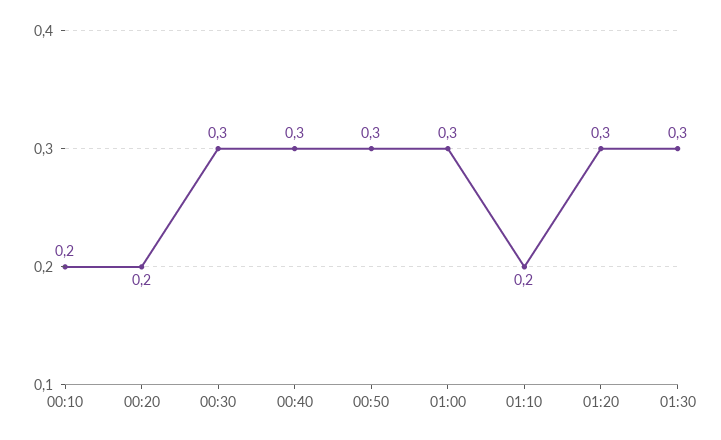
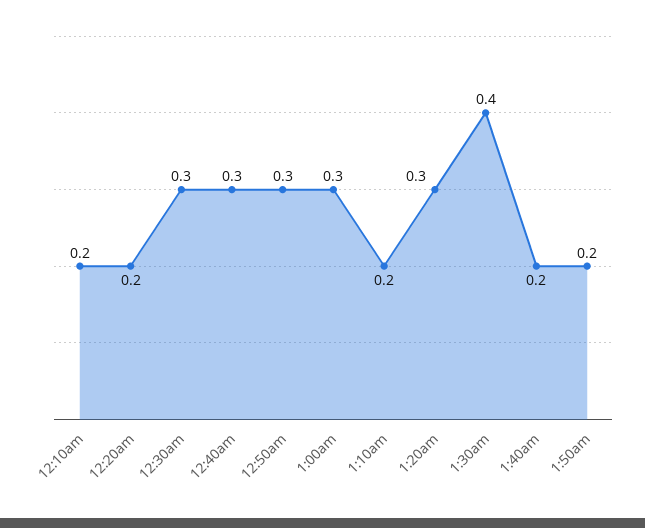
01:30: 0.3 -> 0.4
1:40am: none -> 0.2
1:50am: none -> 0.2

